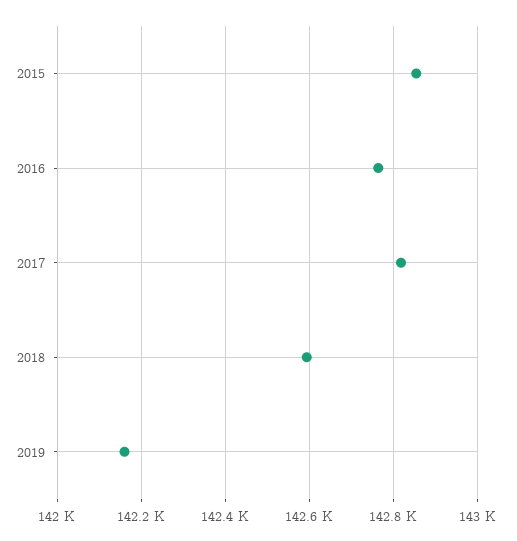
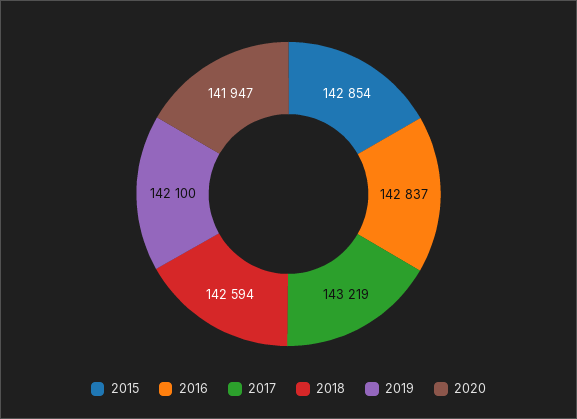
2016: 142760 -> 142837
2017: 142820 -> 143219
2019: 142160 -> 142100
2020: none -> 141947

